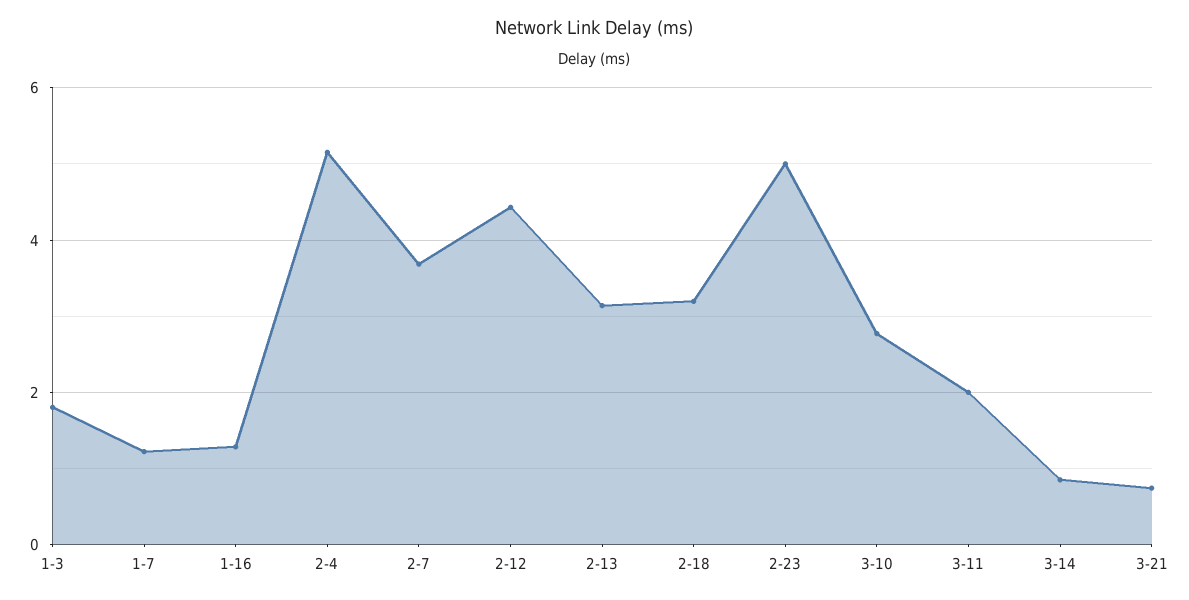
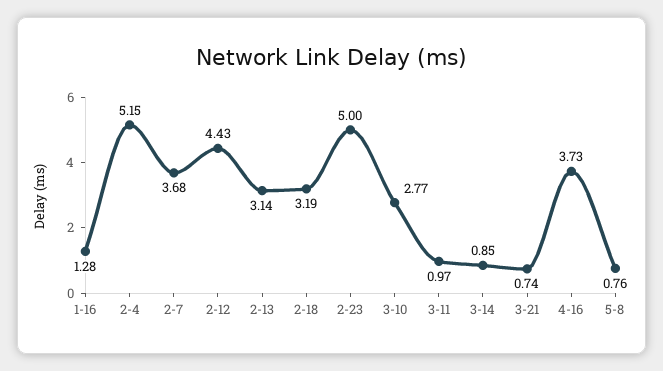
1-3: 1.8 -> none
1-7: 1.2 -> none
3-11: 2 -> 0.97
4-16: none -> 3.73
5-8: none -> 0.76

